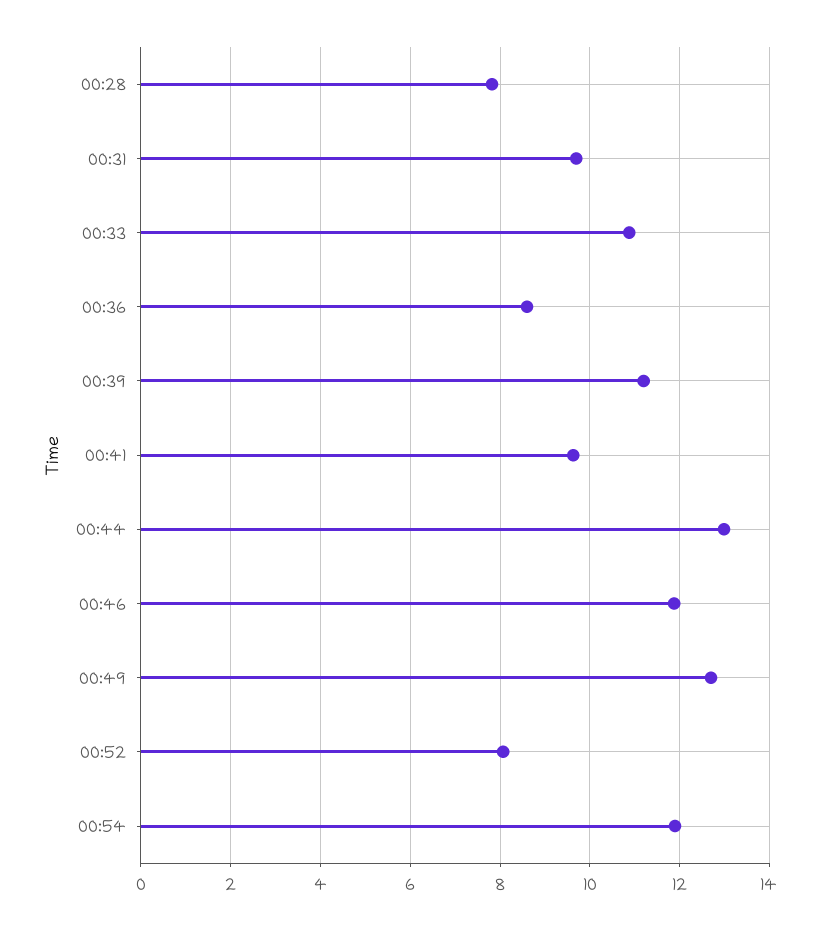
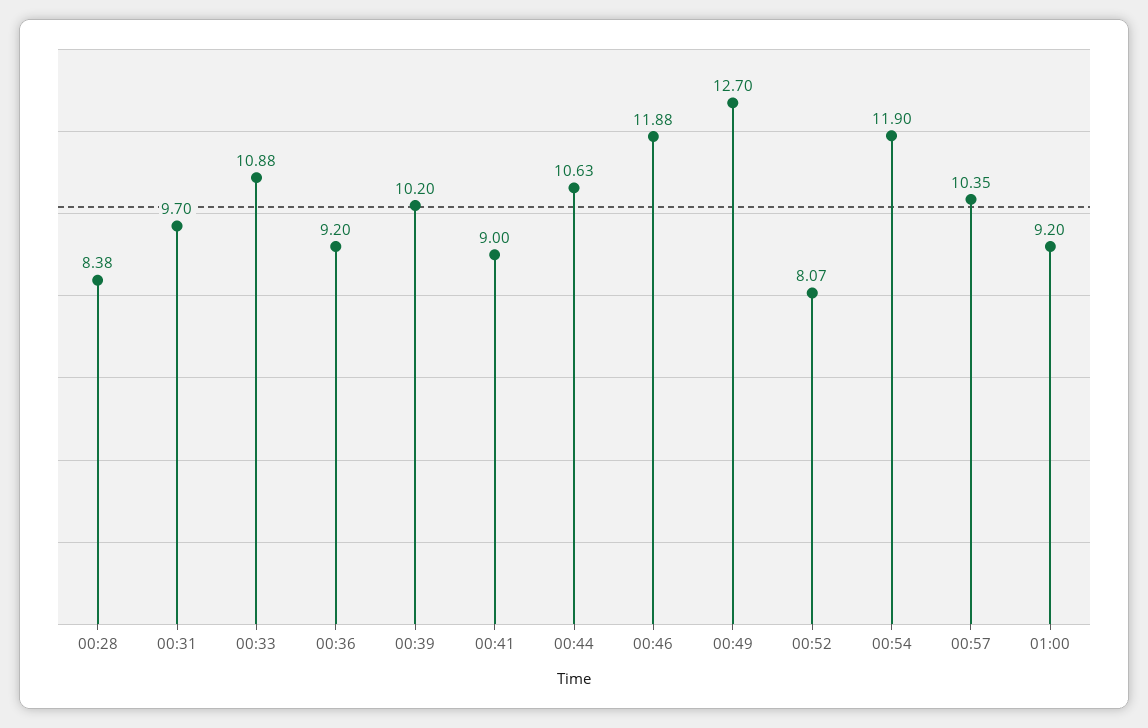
00:28: 7.8 -> 8.38
00:36: 8.6 -> 9.2
00:39: 11.2 -> 10.2
00:41: 9.6 -> 9
00:44: 13 -> 10.63
00:57: none -> 10.35
01:00: none -> 9.2

